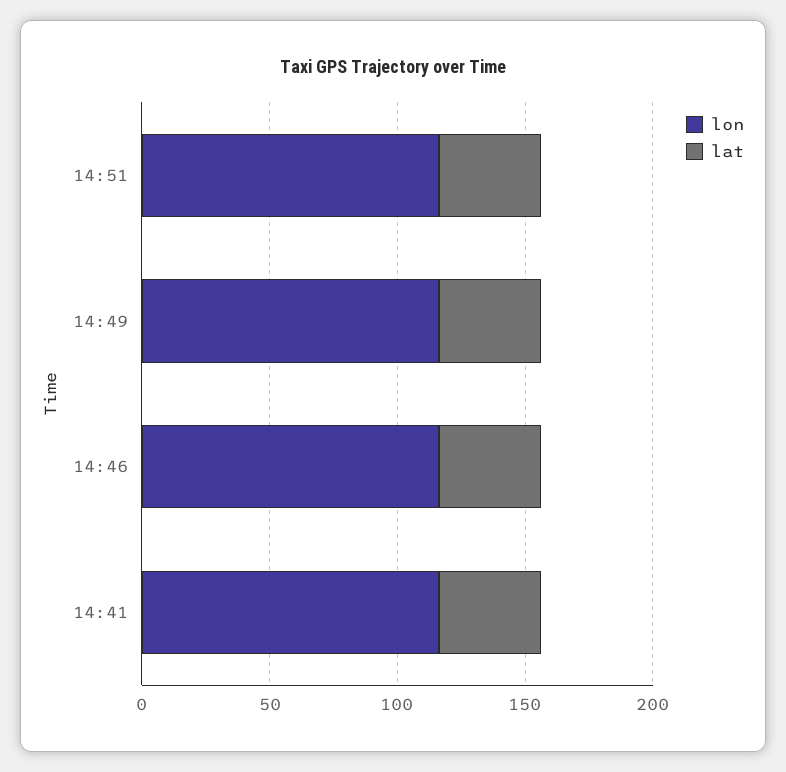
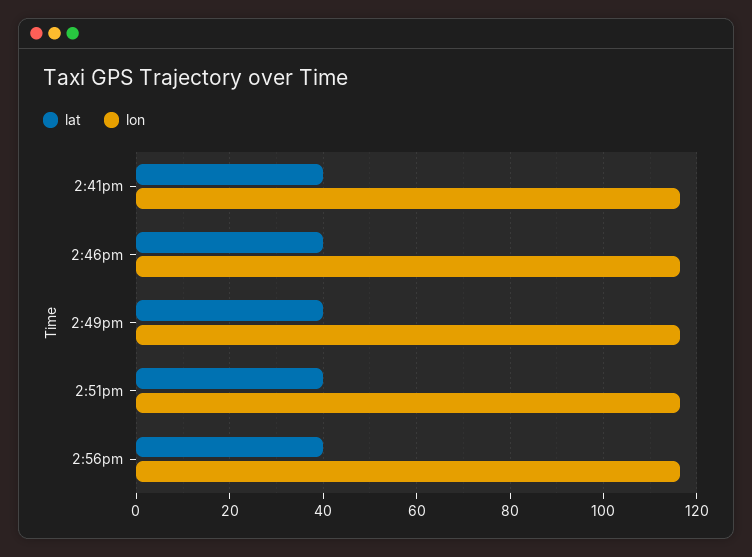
lat, 2:56pm: none -> 40
lon, 2:56pm: none -> 116

